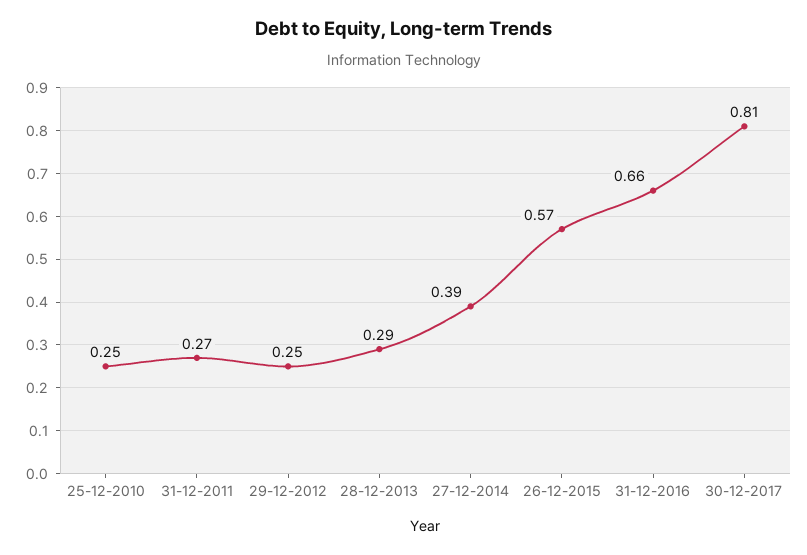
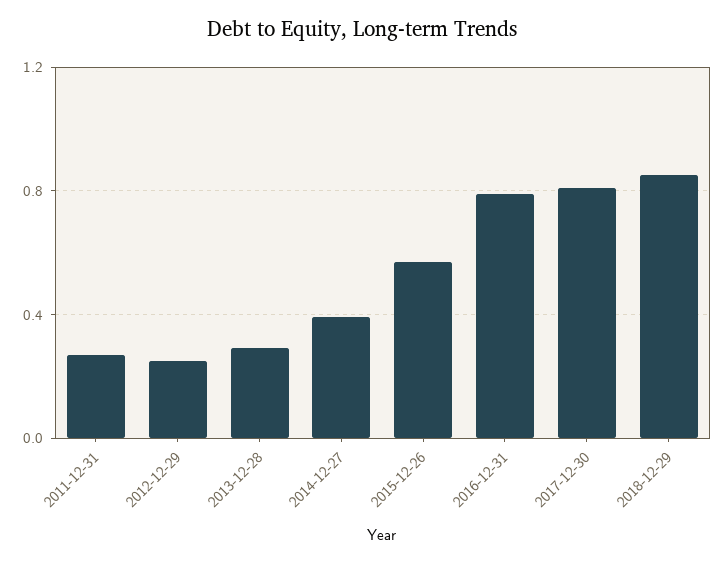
25-12-2010: 0.25 -> none
31-12-2016: 0.66 -> 0.8
2018-12-29: none -> 0.85

